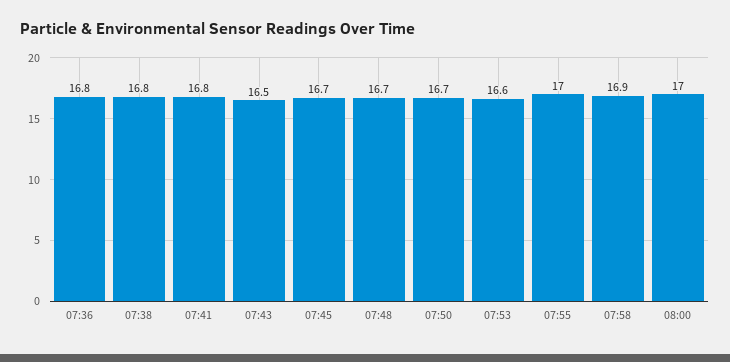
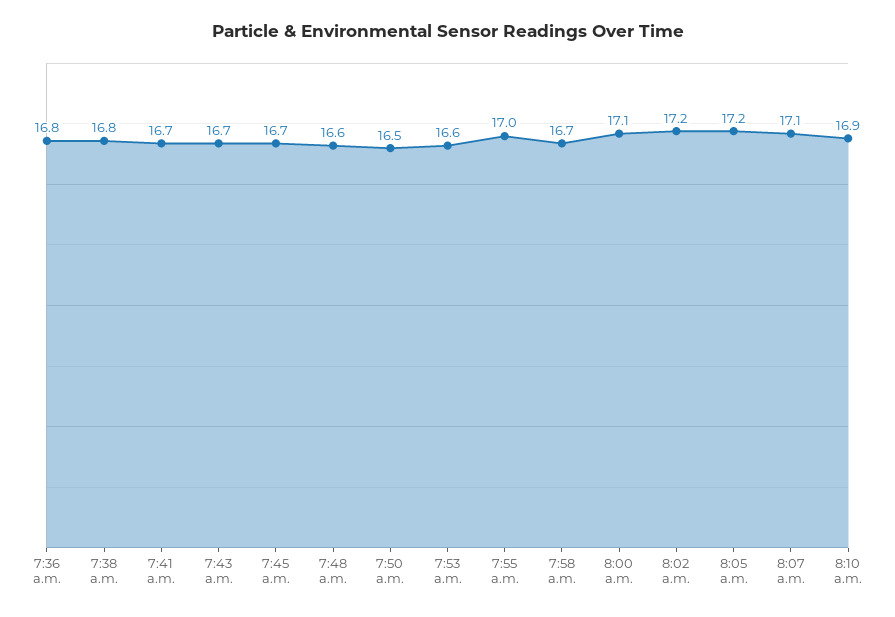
07:41: 16.8 -> 16.7
07:43: 16.5 -> 16.7
07:48: 16.7 -> 16.6
07:50: 16.7 -> 16.5
07:58: 16.9 -> 16.7
08:00: 17 -> 17.1
8:02 a.m.: none -> 17.2
8:05 a.m.: none -> 17.2
8:07 a.m.: none -> 17.1
8:10 a.m.: none -> 16.9

